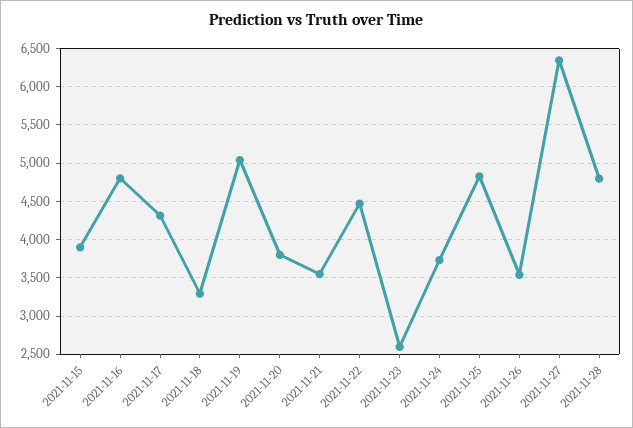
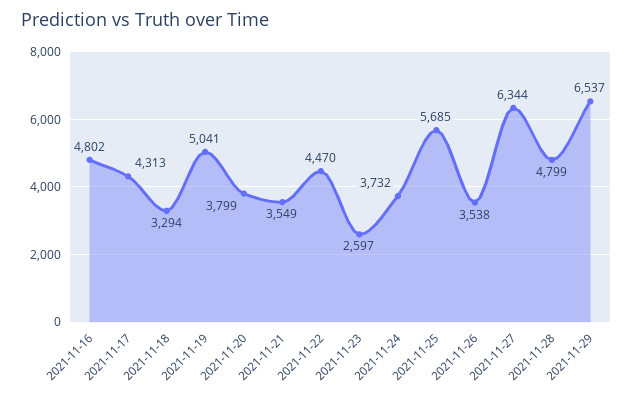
2021-11-15: 3900 -> none
2021-11-25: 4800 -> 5685
2021-11-29: none -> 6537

